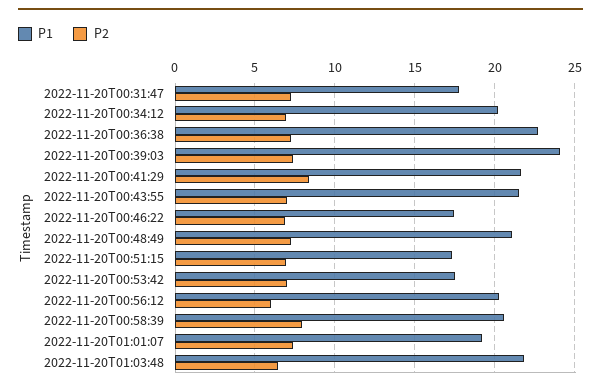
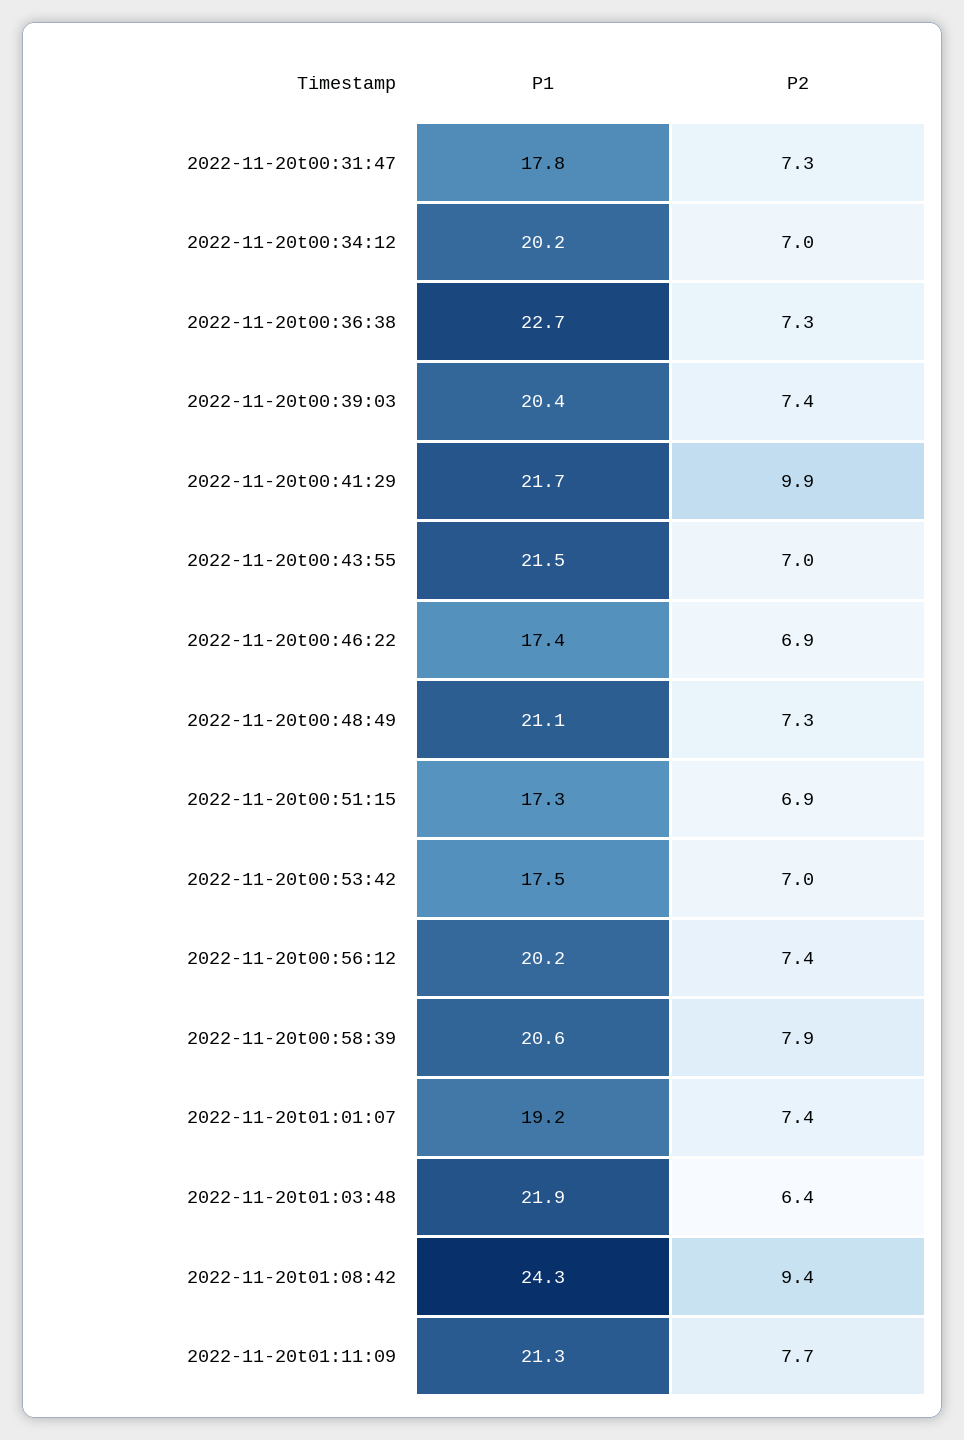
P1, 2022-11-20T00:39:03: 24 -> 20.4
P2, 2022-11-20T00:41:29: 8.5 -> 9.9
P2, 2022-11-20T00:56:12: 6 -> 7.4
P1, 2022-11-20t01:08:42: none -> 24.3
P2, 2022-11-20t01:08:42: none -> 9.4
P1, 2022-11-20t01:11:09: none -> 21.3
P2, 2022-11-20t01:11:09: none -> 7.7

